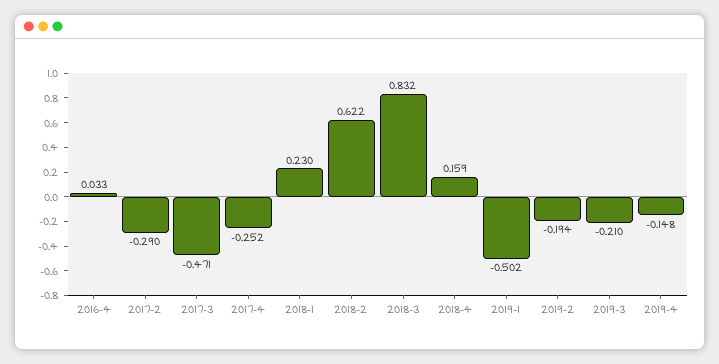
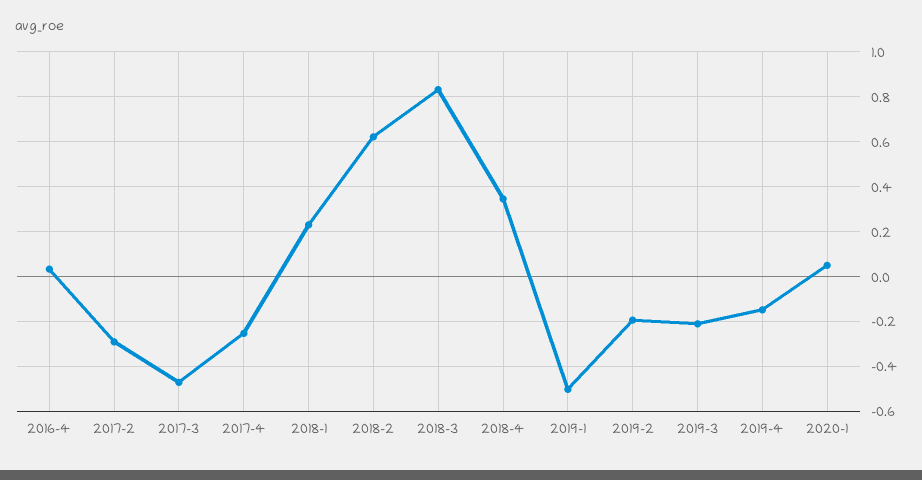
2018-4: 0.159 -> 0.35
2020-1: none -> 0.05

